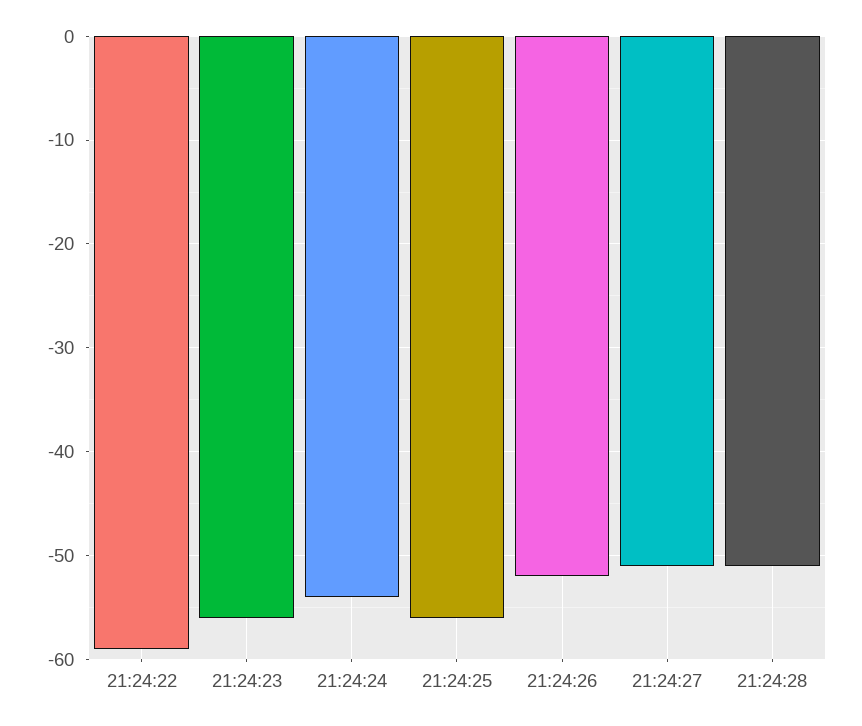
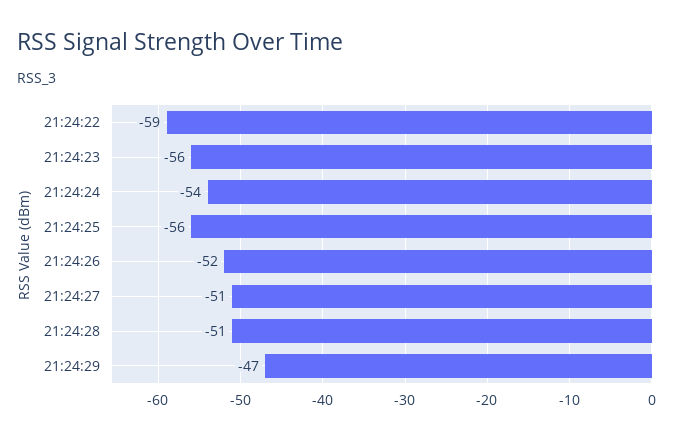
21:24:29: none -> -47

